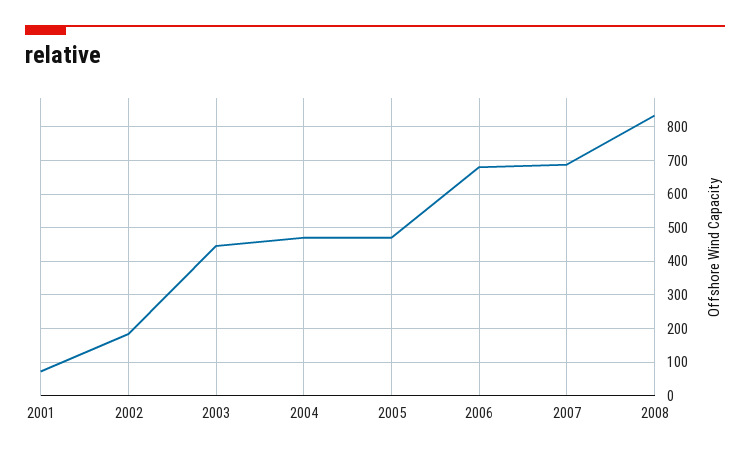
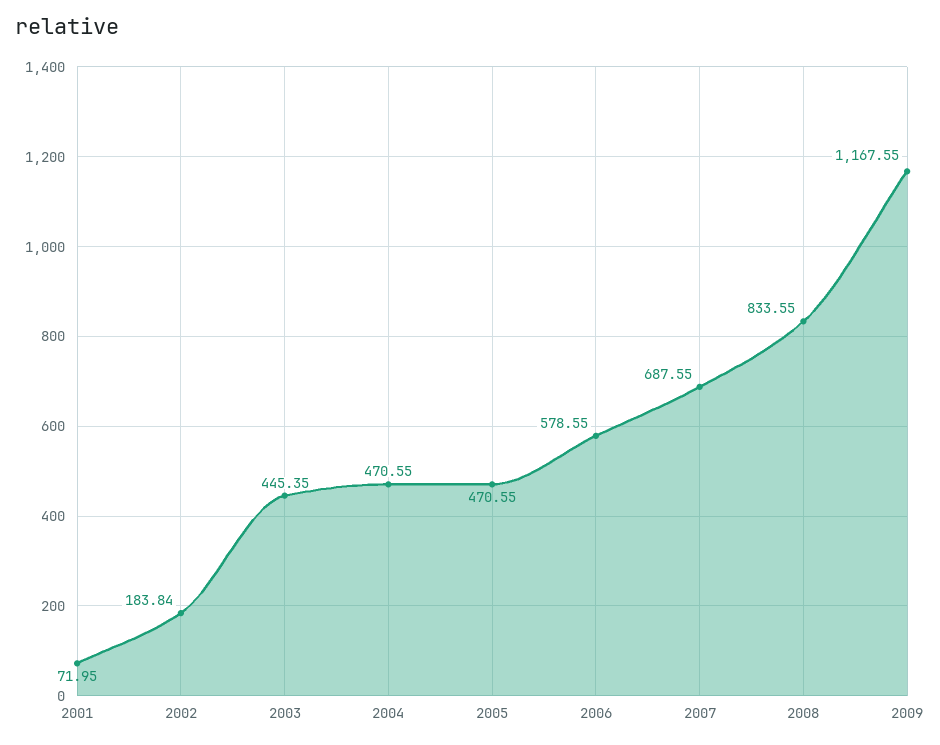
2006: 680 -> 578.55
2009: none -> 1167.55

